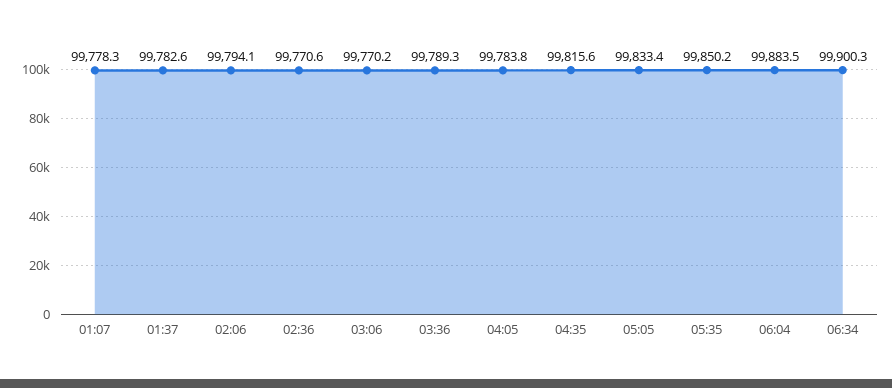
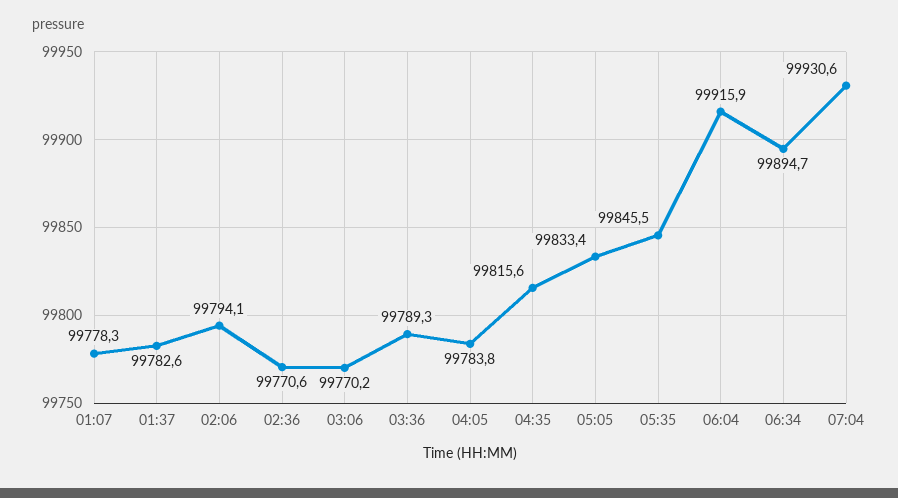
05:35: 99850.2 -> 99845.5
06:04: 99883.5 -> 99915.9
06:34: 99900.3 -> 99894.7
07:04: none -> 99930.6

